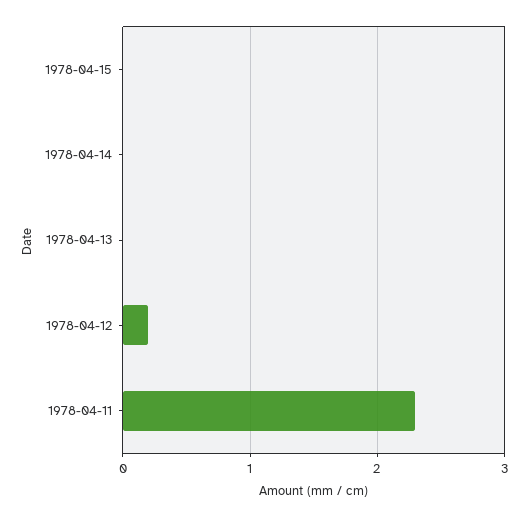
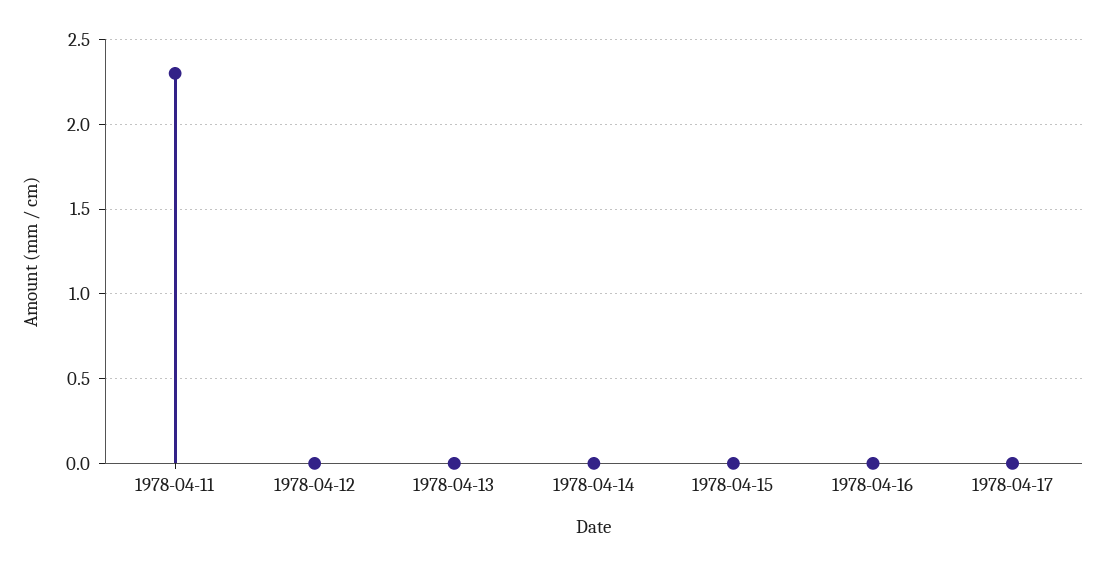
1978-04-12: 0.2 -> 0
1978-04-16: none -> 0
1978-04-17: none -> 0

